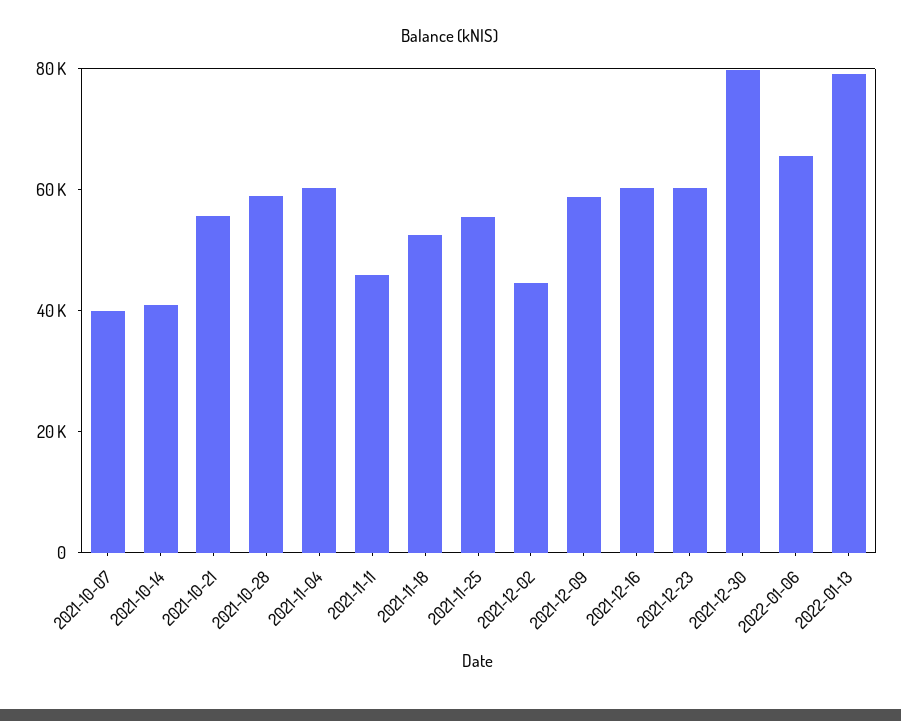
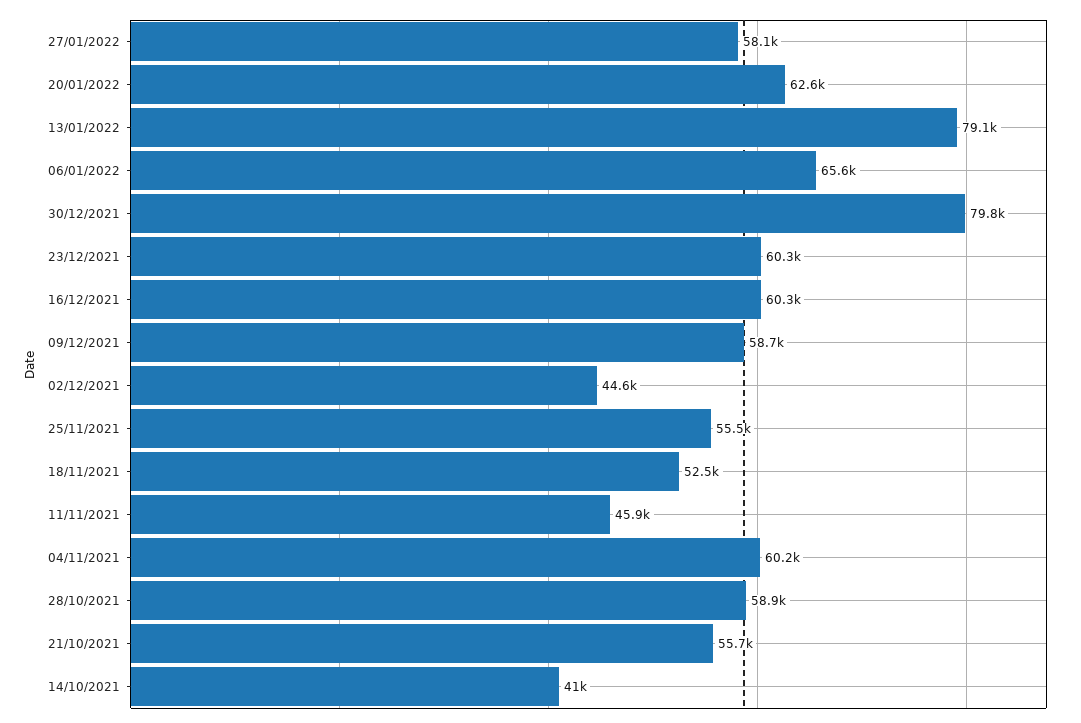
2021-10-07: 40000 -> none
27/01/2022: none -> 58100
20/01/2022: none -> 62600

